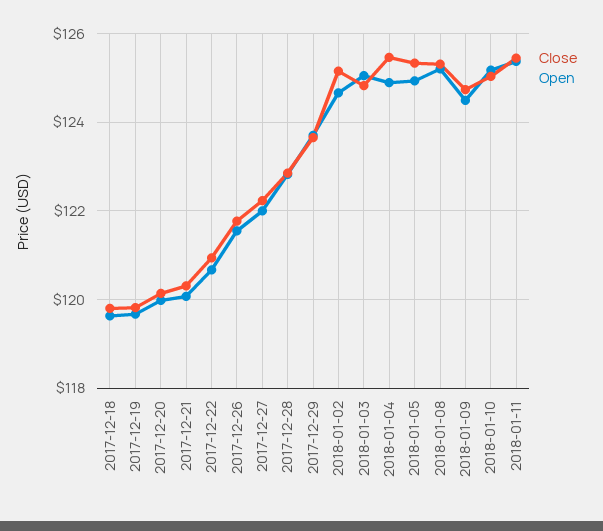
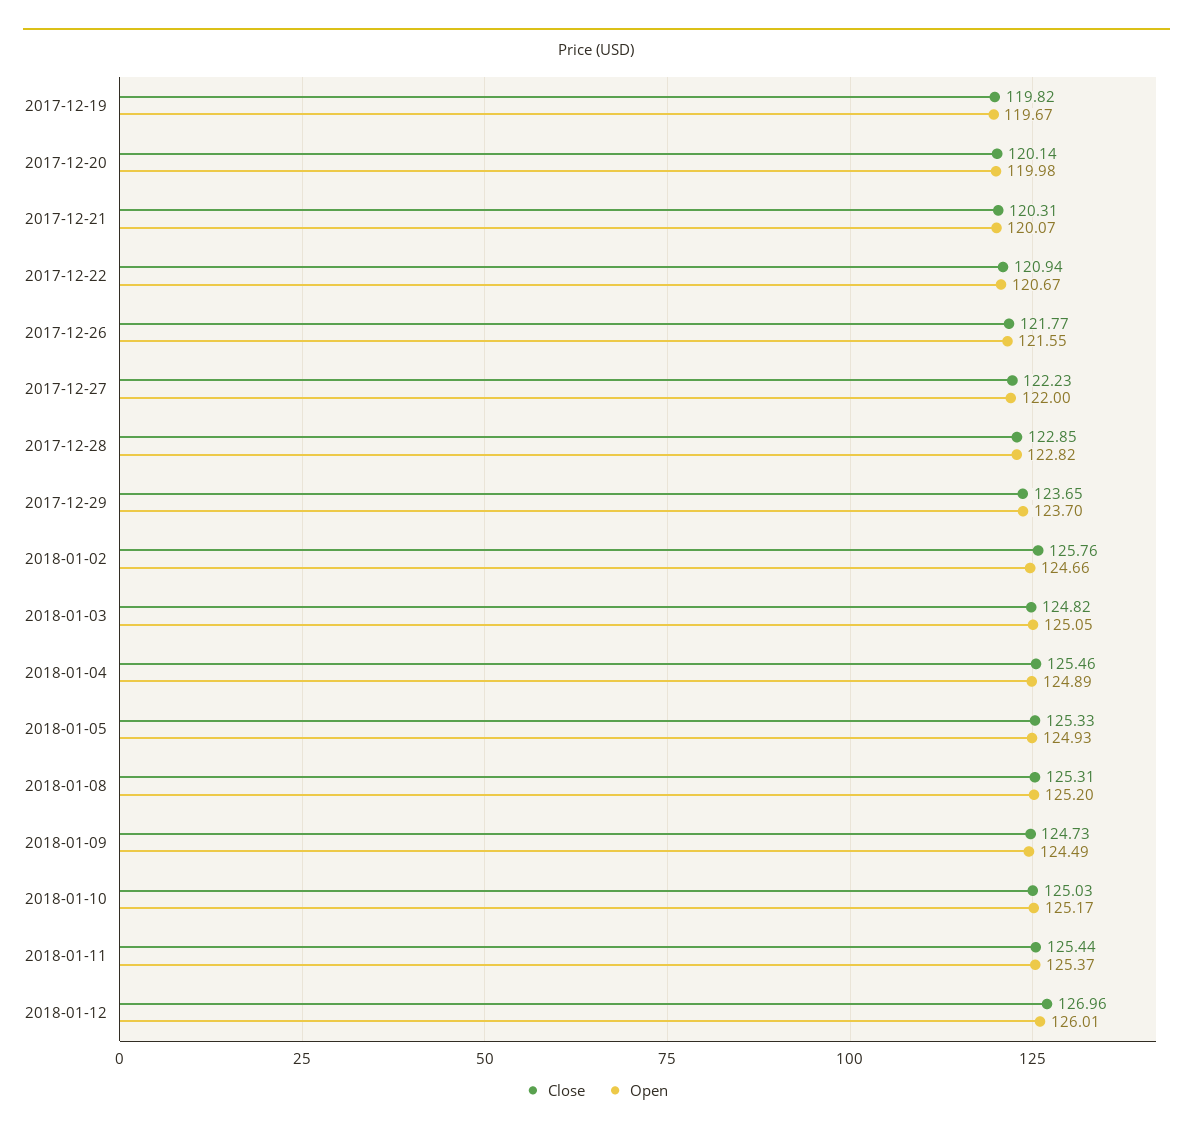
Close, 2017-12-18: 119.8 -> none
Open, 2017-12-18: 119.6 -> none
Close, 2018-01-02: 125.2 -> 125.76
Close, 2018-01-12: none -> 126.96
Open, 2018-01-12: none -> 126.01

